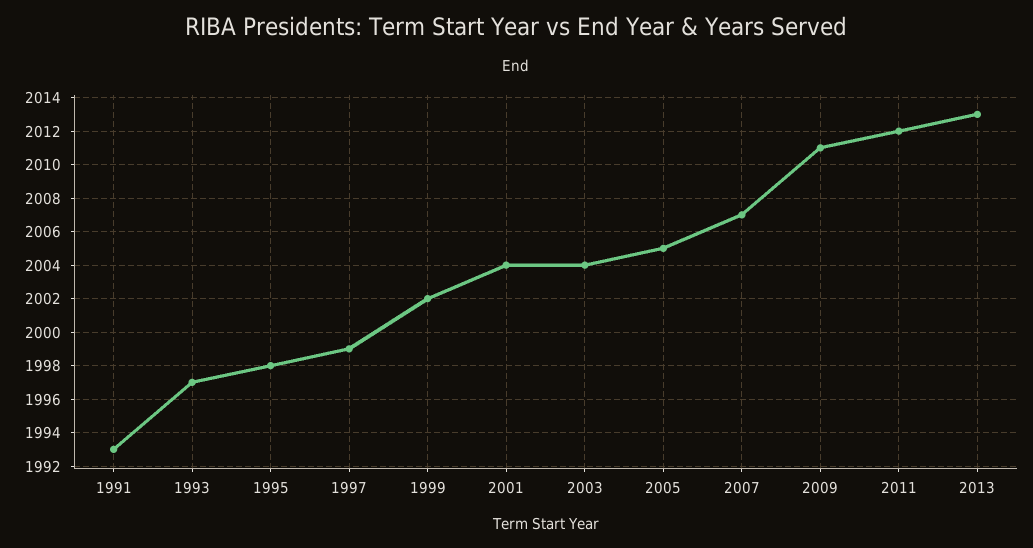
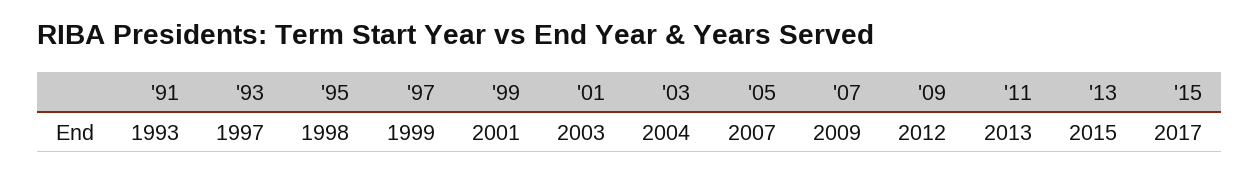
1999: 2002 -> 2001
2001: 2004 -> 2003
2005: 2005 -> 2007
2007: 2007 -> 2009
2009: 2011 -> 2012
2011: 2012 -> 2013
2013: 2013 -> 2015
'15: none -> 2017

